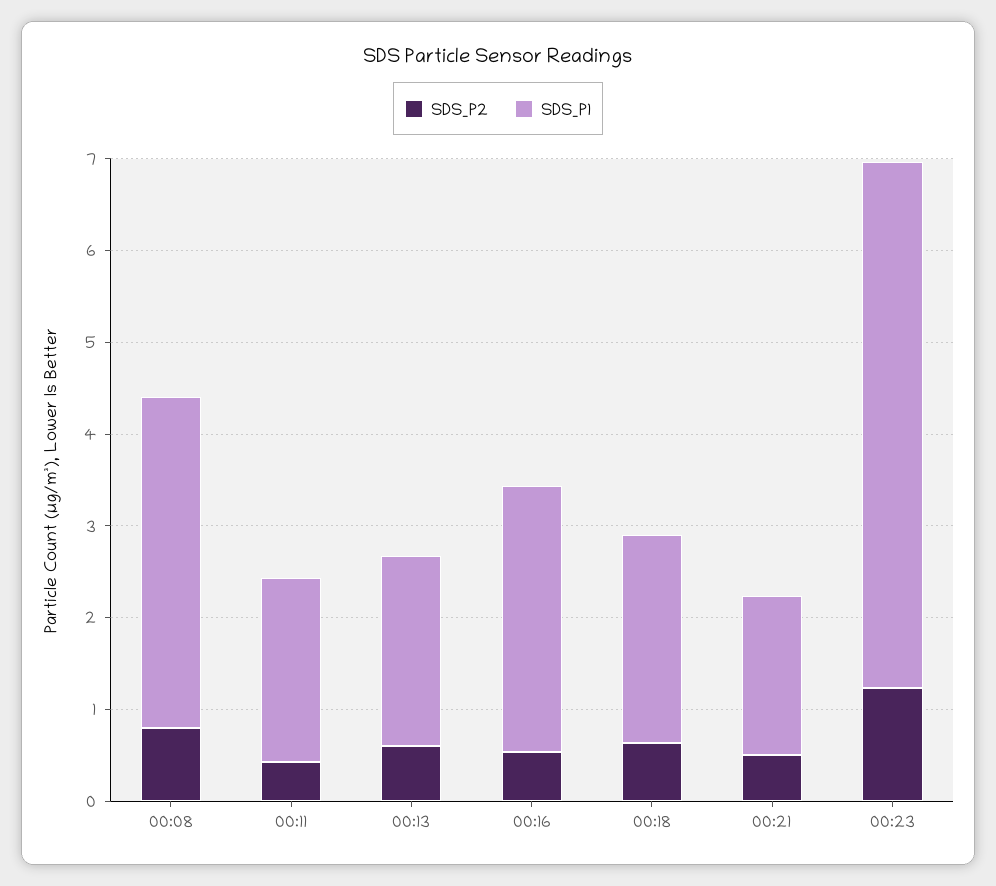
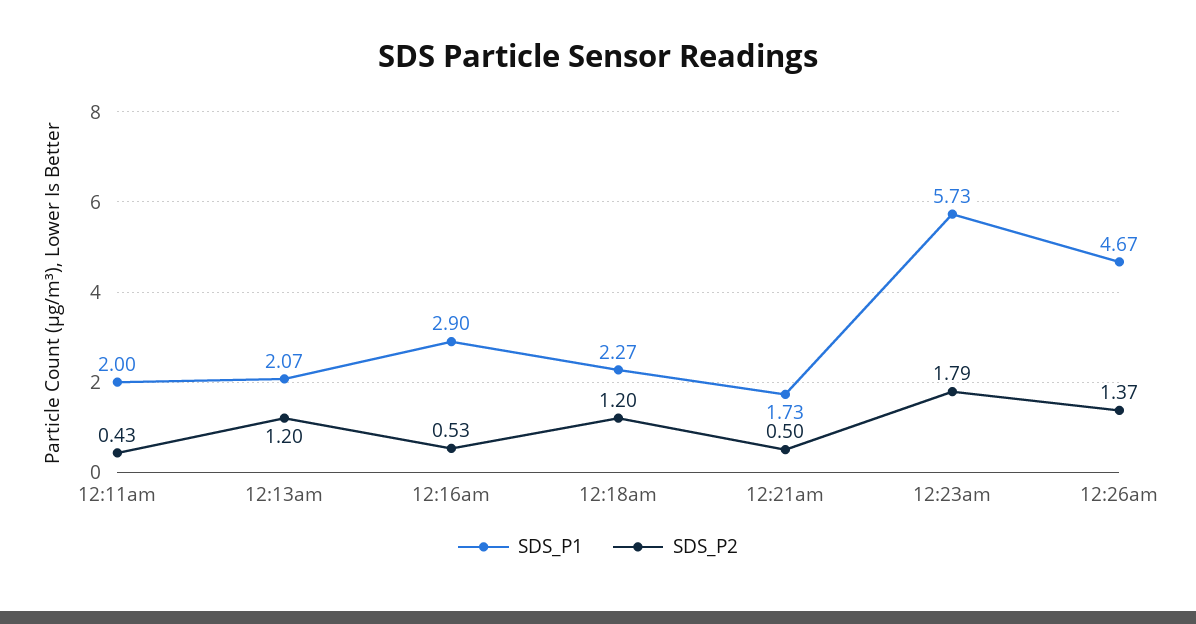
SDS_P2, 00:08: 0.8 -> none
SDS_P1, 00:08: 3.6 -> none
SDS_P2, 00:13: 0.6 -> 1.2
SDS_P2, 00:18: 0.6 -> 1.2
SDS_P2, 00:23: 1.2 -> 1.79
SDS_P1, 12:26am: none -> 4.67
SDS_P2, 12:26am: none -> 1.37

